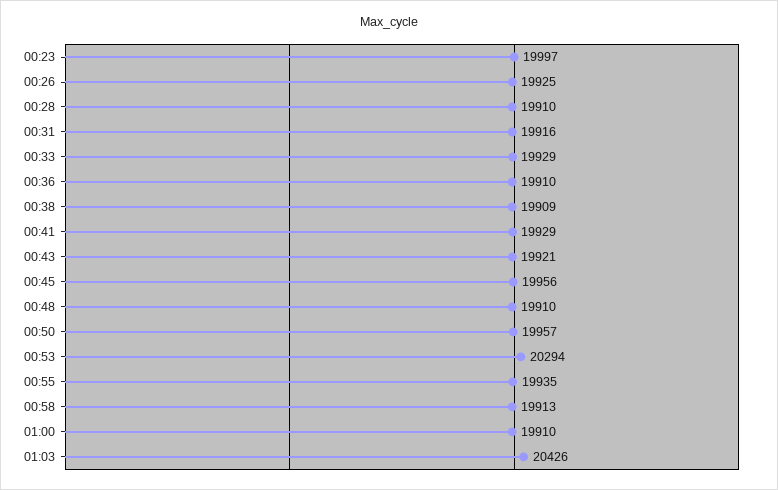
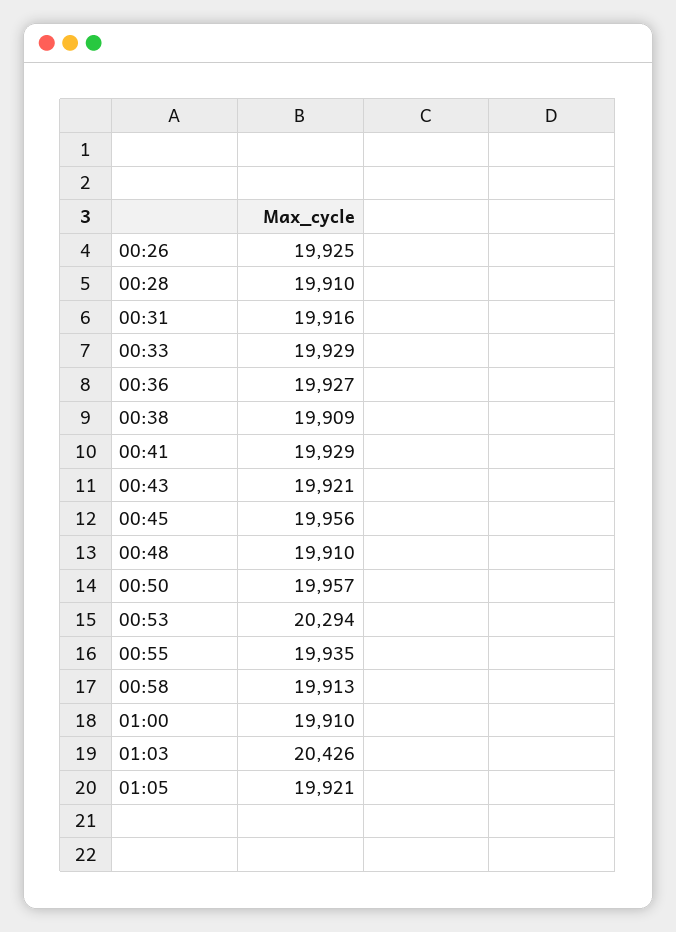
00:23: 19997 -> none
00:36: 19910 -> 19927
01:05: none -> 19921

